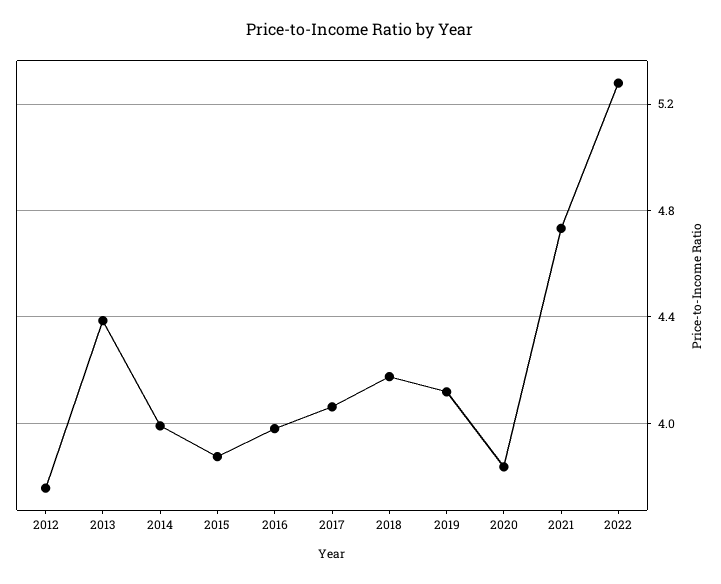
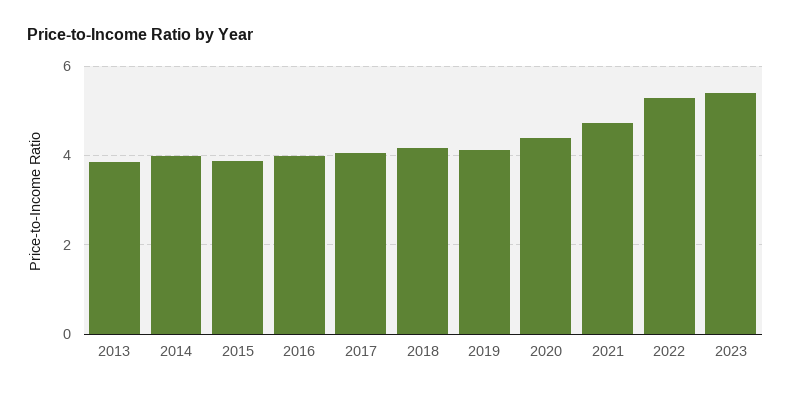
2012: 3.75 -> none
2013: 4.4 -> 3.8
2020: 3.85 -> 4.4
2023: none -> 5.4

